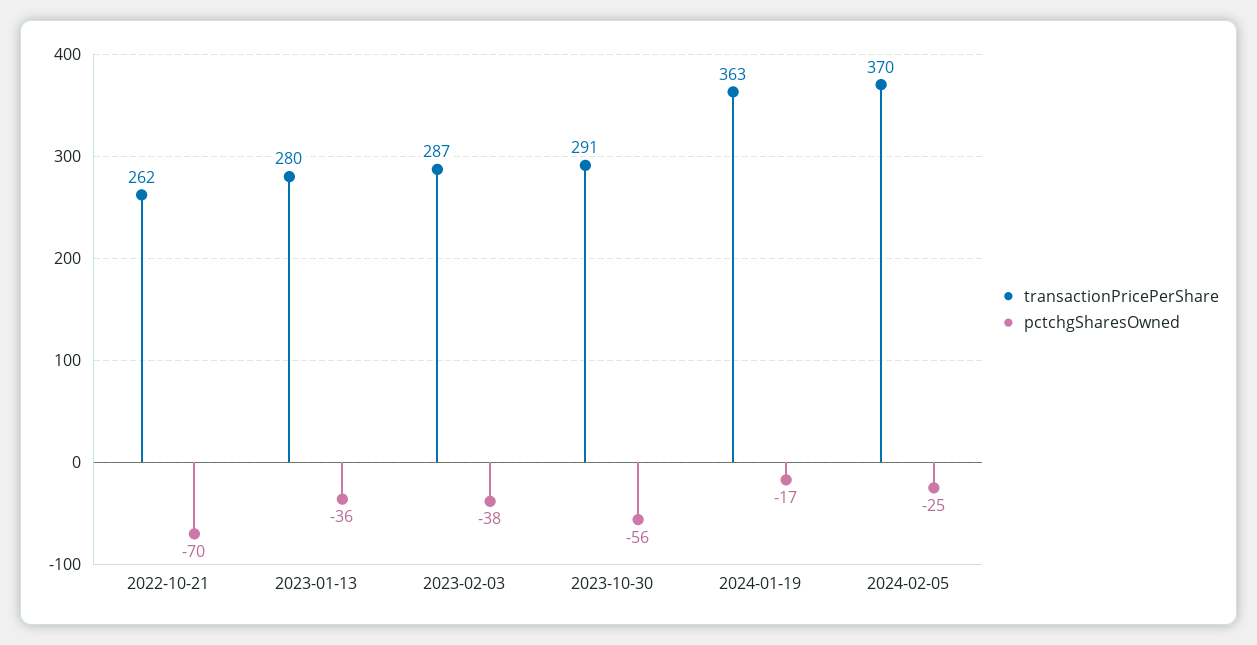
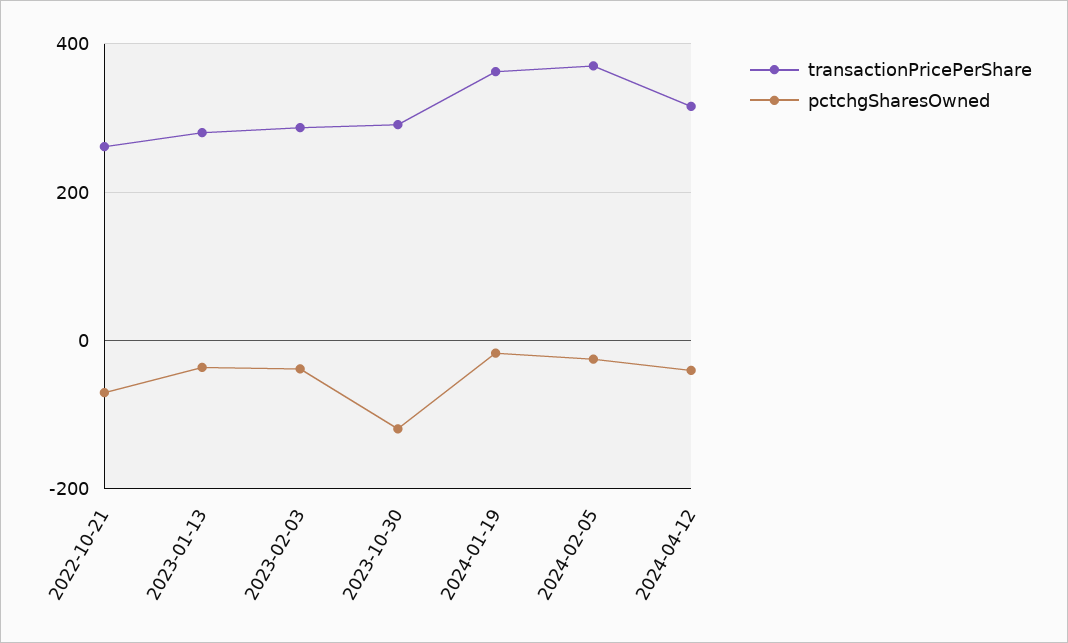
pctchgSharesOwned, 2023-10-30: -56 -> -120
transactionPricePerShare, 2024-04-12: none -> 320
pctchgSharesOwned, 2024-04-12: none -> -40

